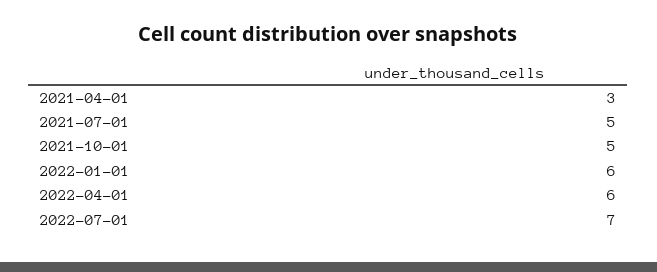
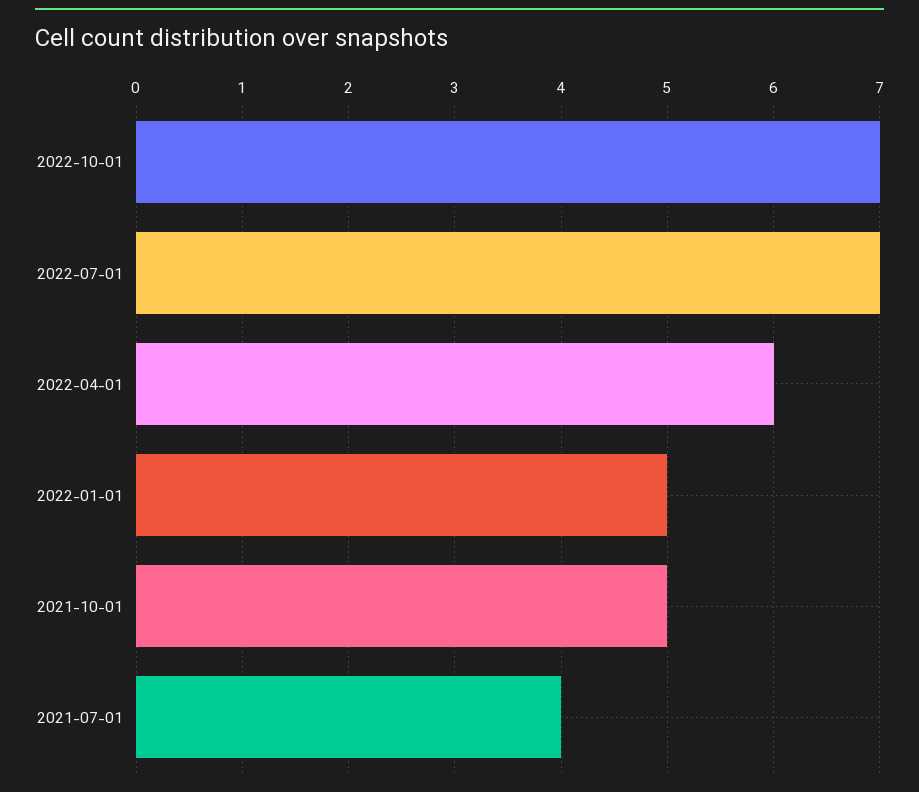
2021-04-01: 3 -> none
2021-07-01: 5 -> 4
2022-01-01: 6 -> 5
2022-10-01: none -> 7

